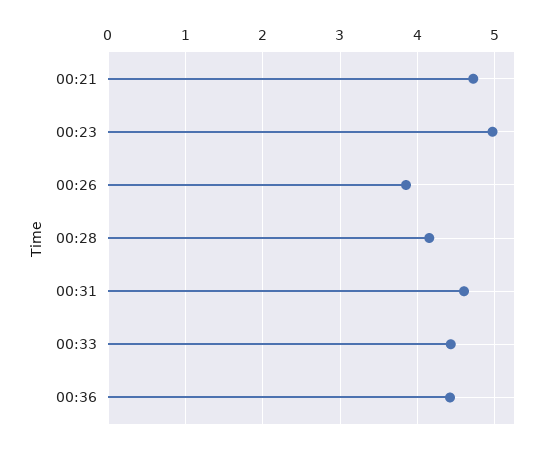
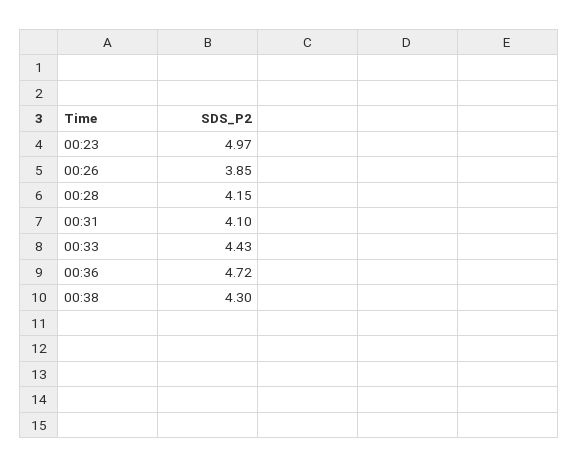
00:21: 4.7 -> none
00:31: 4.6 -> 4.1
00:36: 4.4 -> 4.72
00:38: none -> 4.3

